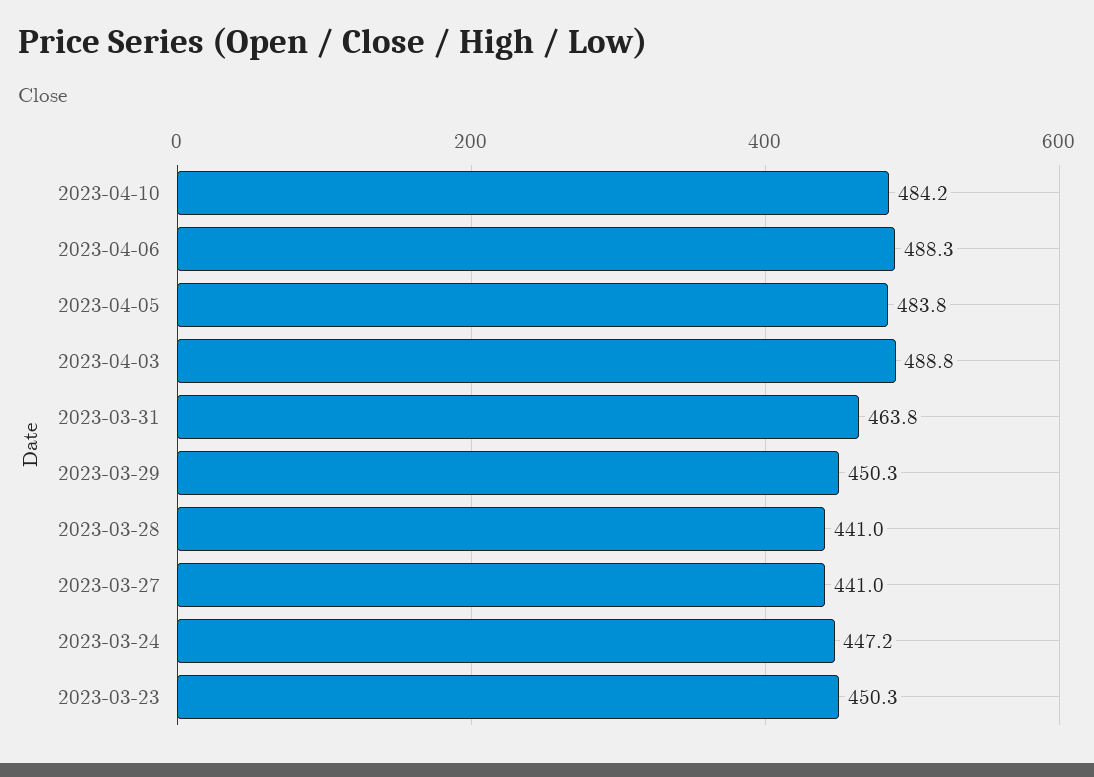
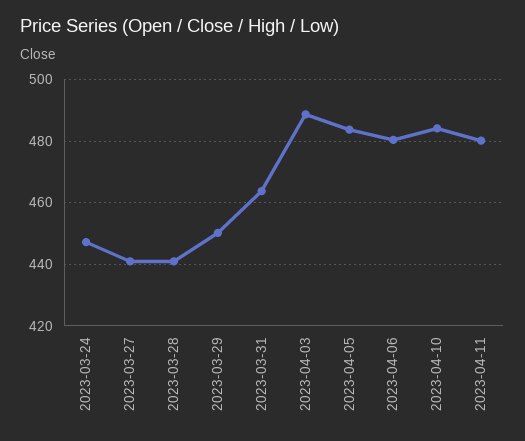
2023-04-06: 488.3 -> 480
2023-03-23: 450.3 -> none
2023-04-11: none -> 480

